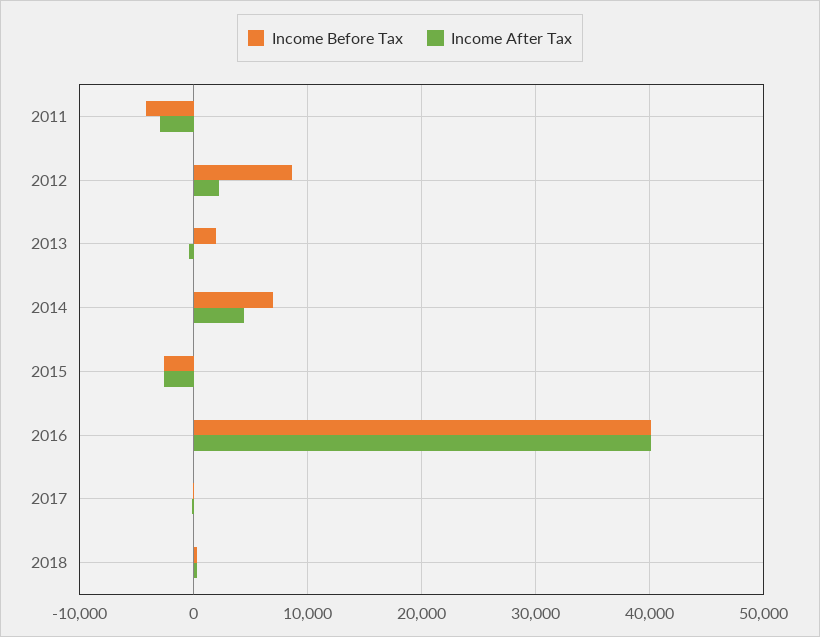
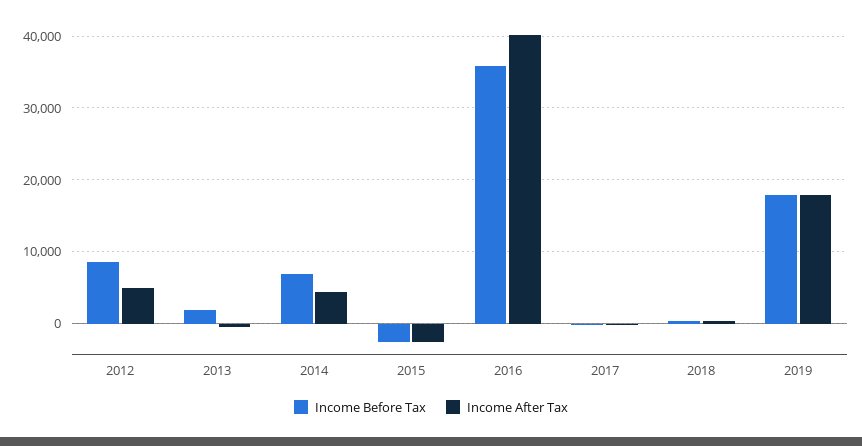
Income Before Tax, 2011: -4000 -> none
Income After Tax, 2011: -3000 -> none
Income After Tax, 2012: 2000 -> 5000
Income Before Tax, 2016: 40000 -> 36000
Income Before Tax, 2019: none -> 18000
Income After Tax, 2019: none -> 18000

